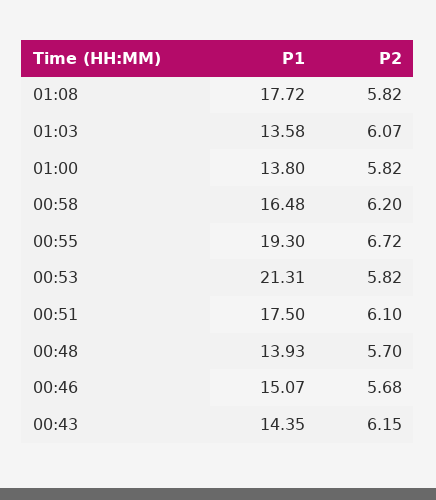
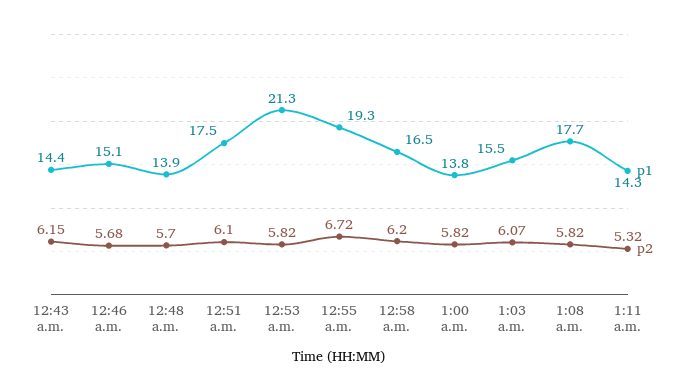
P1, 01:03: 13.58 -> 15.5
P1, 1:11 a.m.: none -> 14.3
P2, 1:11 a.m.: none -> 5.32

